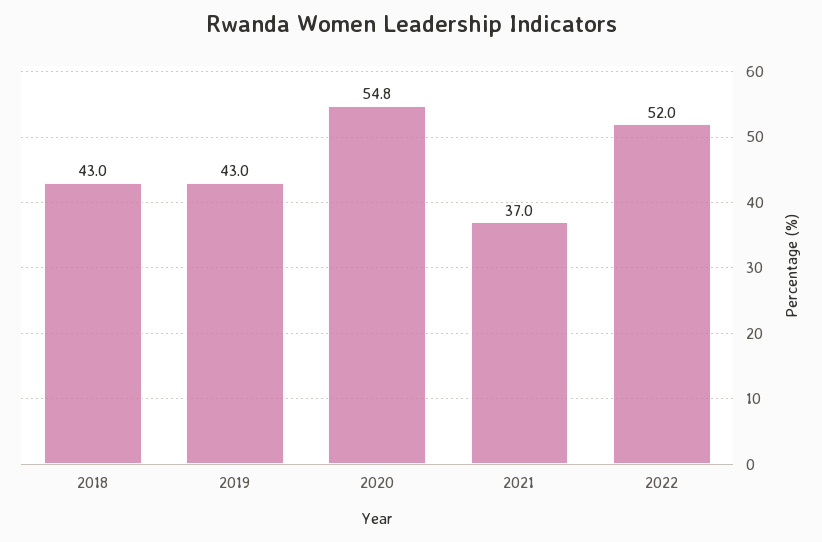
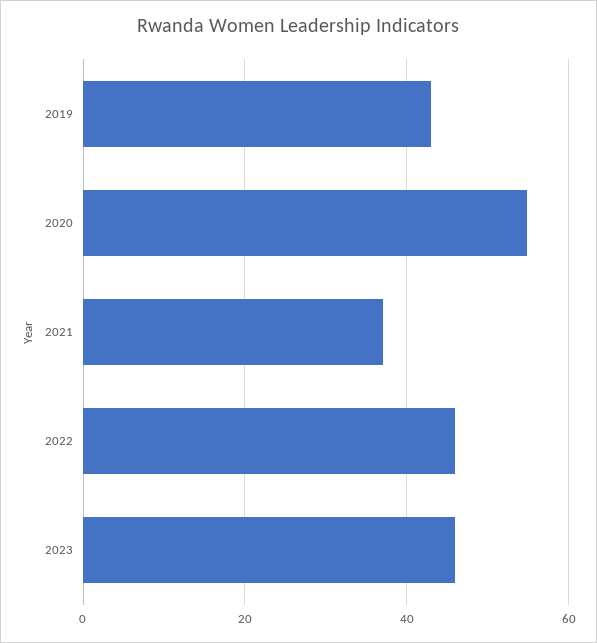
2018: 43 -> none
2022: 52 -> 46
2023: none -> 46

